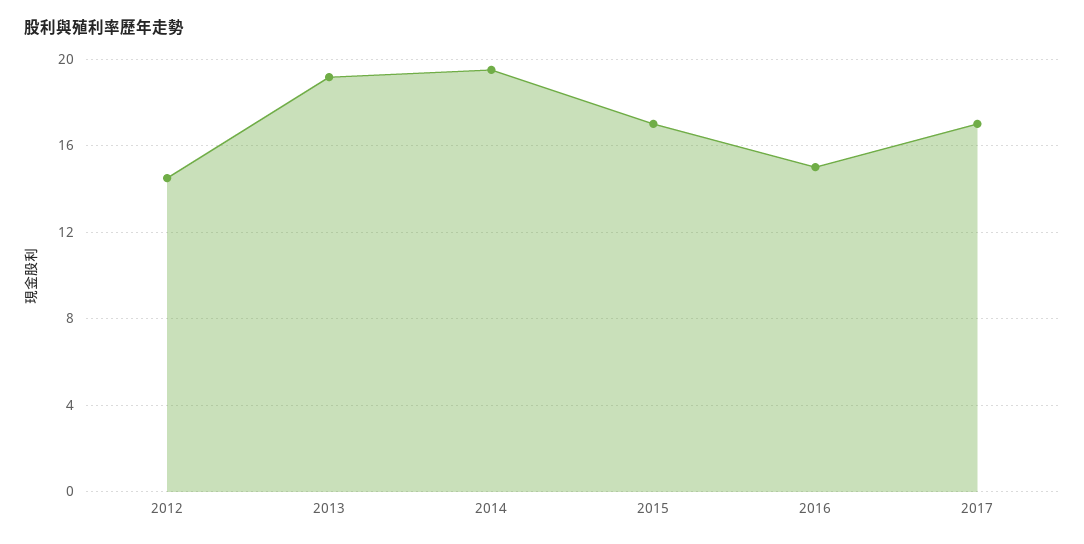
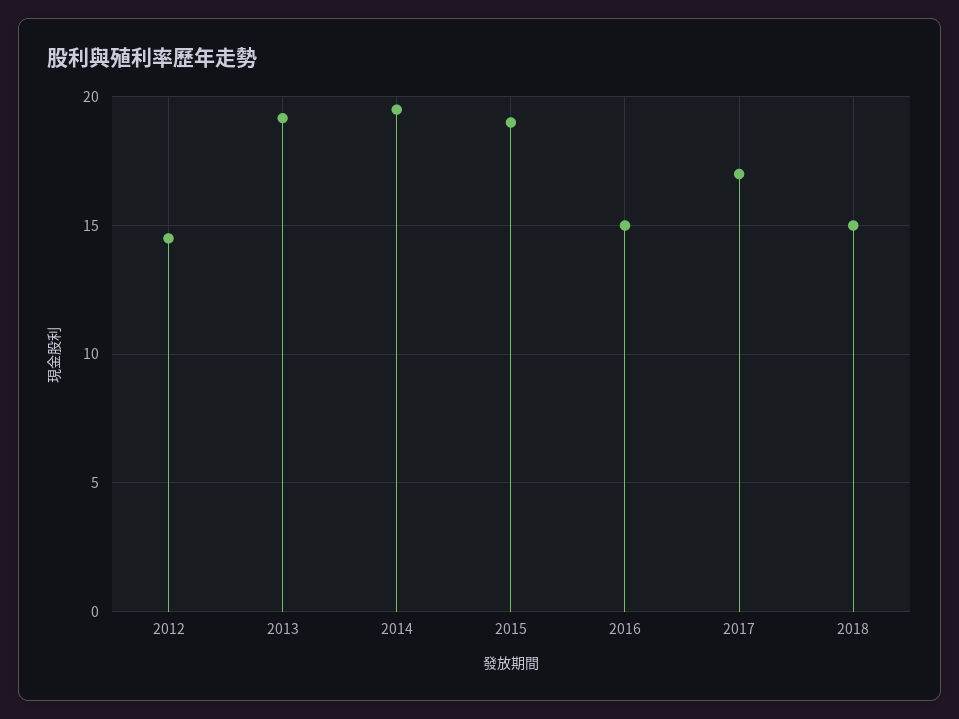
2015: 17 -> 19
2018: none -> 15

